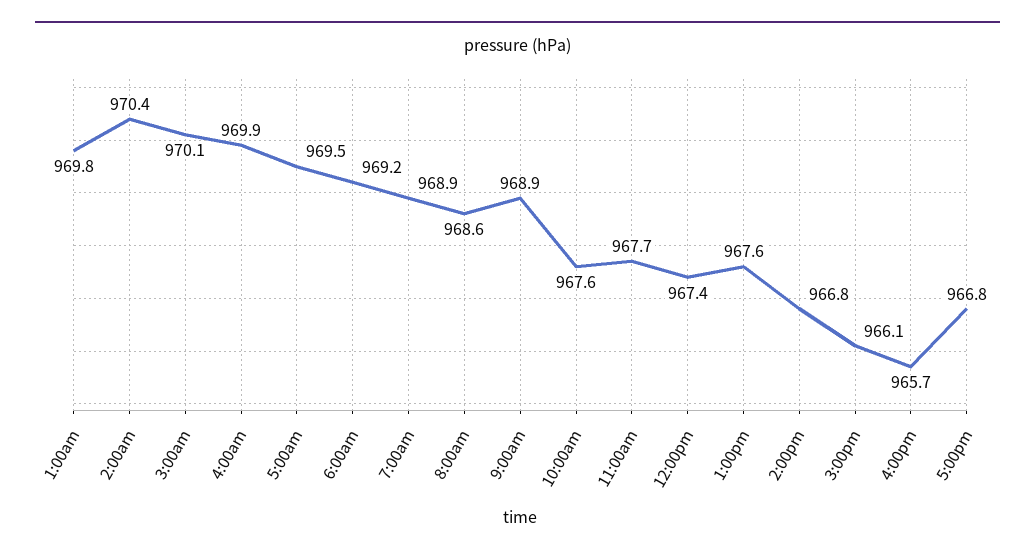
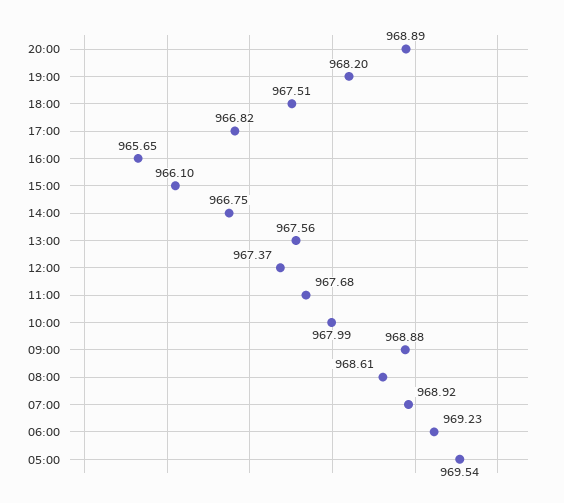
1:00am: 969.8 -> none
2:00am: 970.4 -> none
3:00am: 970.1 -> none
4:00am: 969.9 -> none
10:00am: 967.6 -> 967.99
20:00: none -> 968.89
19:00: none -> 968.2
18:00: none -> 967.51

